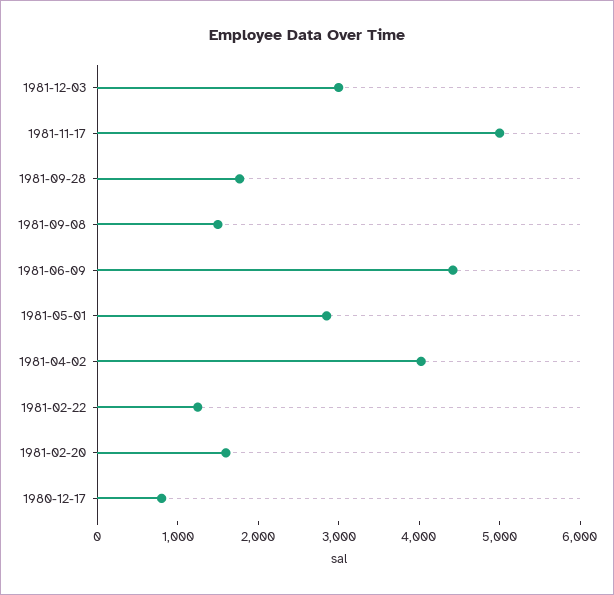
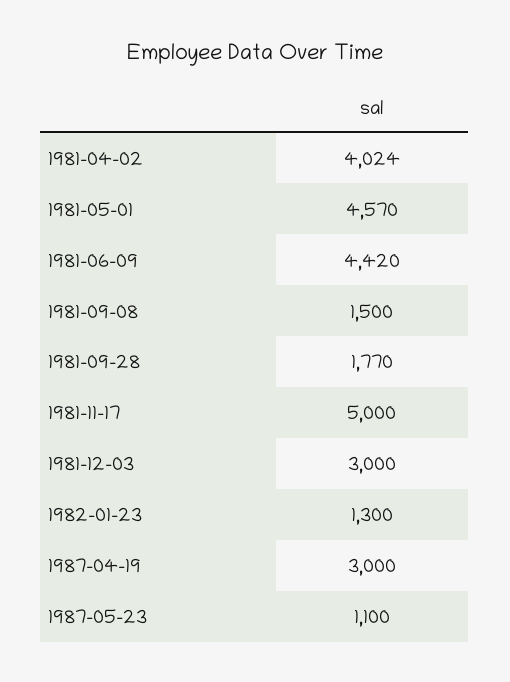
1981-05-01: 2800 -> 4570
1981-02-22: 1200 -> none
1981-02-20: 1600 -> none
1980-12-17: 800 -> none
1982-01-23: none -> 1300
1987-04-19: none -> 3000
1987-05-23: none -> 1100

